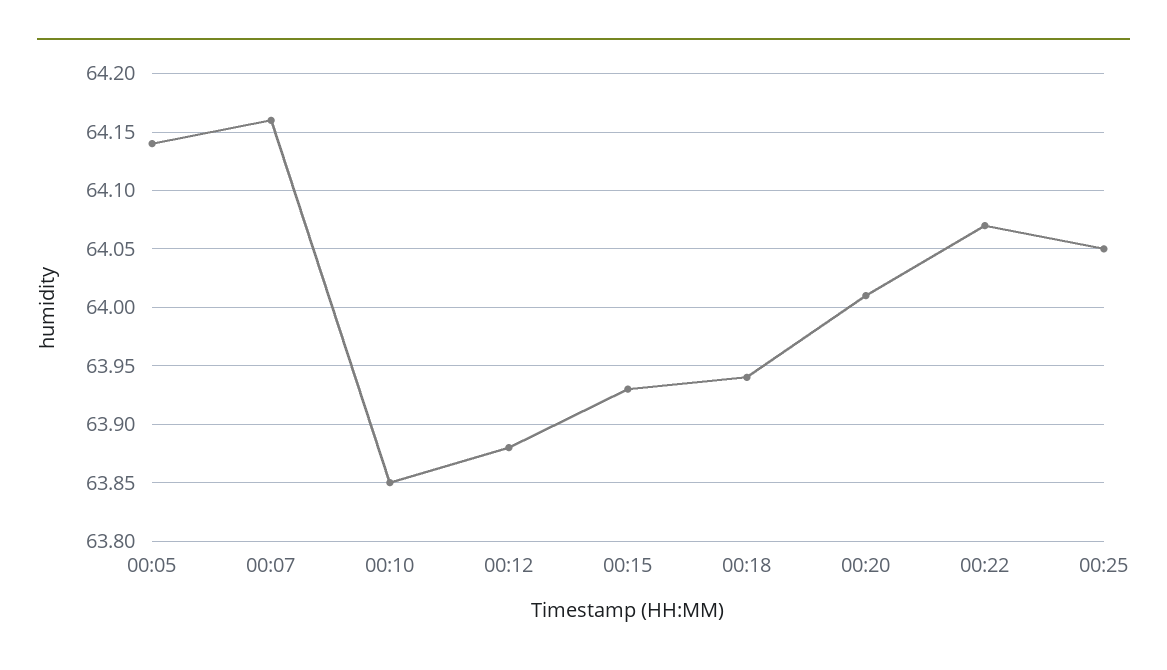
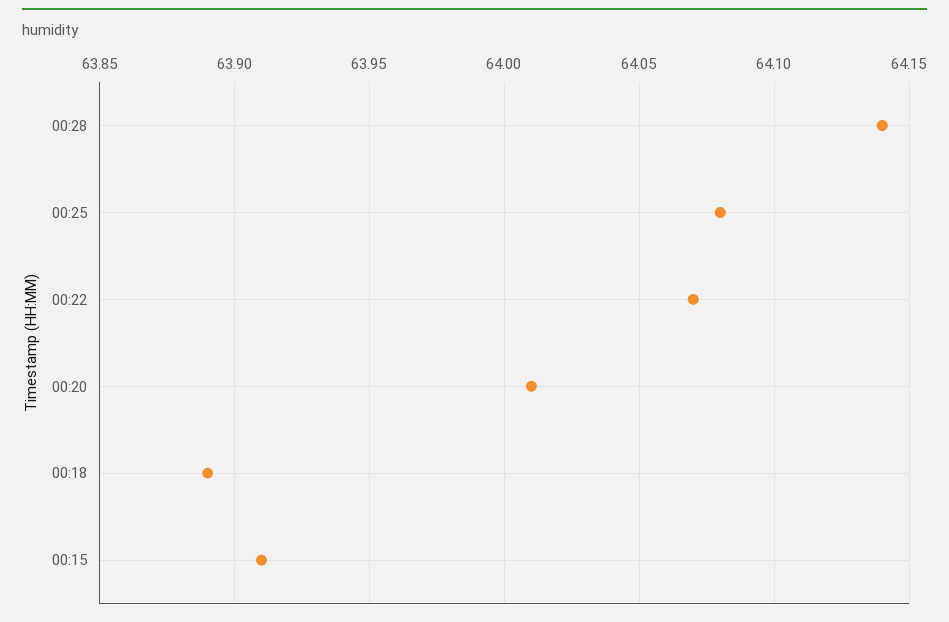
00:05: 64.14 -> none
00:07: 64.16 -> none
00:10: 63.85 -> none
00:12: 63.88 -> none
00:15: 63.93 -> 63.91
00:18: 63.94 -> 63.89
00:25: 64.05 -> 64.08
00:28: none -> 64.14

